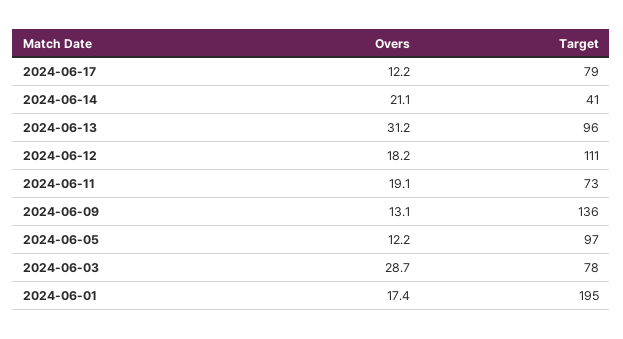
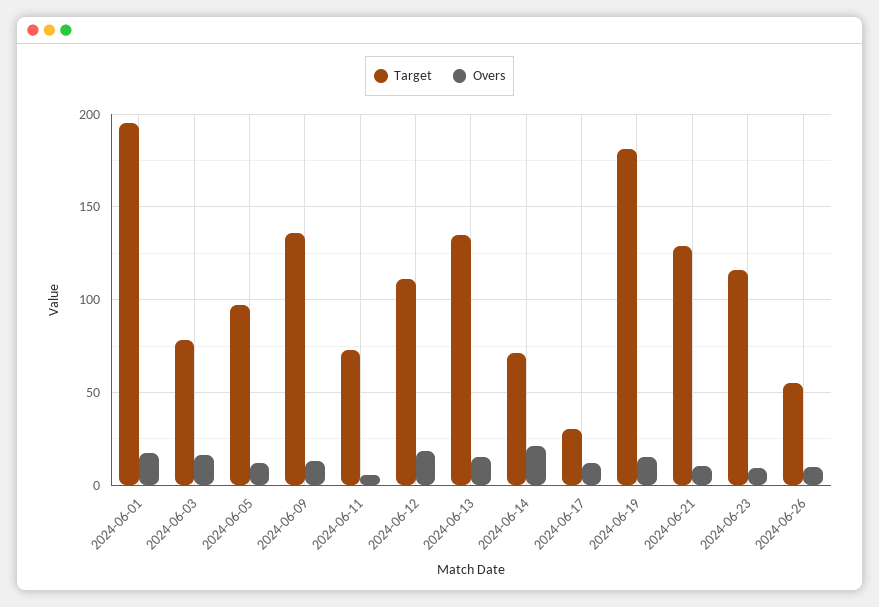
Target, 2024-06-17: 79 -> 30
Target, 2024-06-14: 41 -> 70
Overs, 2024-06-13: 31.2 -> 15
Target, 2024-06-13: 96 -> 135
Overs, 2024-06-11: 19.1 -> 5
Overs, 2024-06-03: 28.7 -> 15
Target, 2024-06-19: none -> 180
Overs, 2024-06-19: none -> 15
Target, 2024-06-21: none -> 130
Overs, 2024-06-21: none -> 10
Target, 2024-06-23: none -> 115
Overs, 2024-06-23: none -> 10
Target, 2024-06-26: none -> 55
Overs, 2024-06-26: none -> 10

